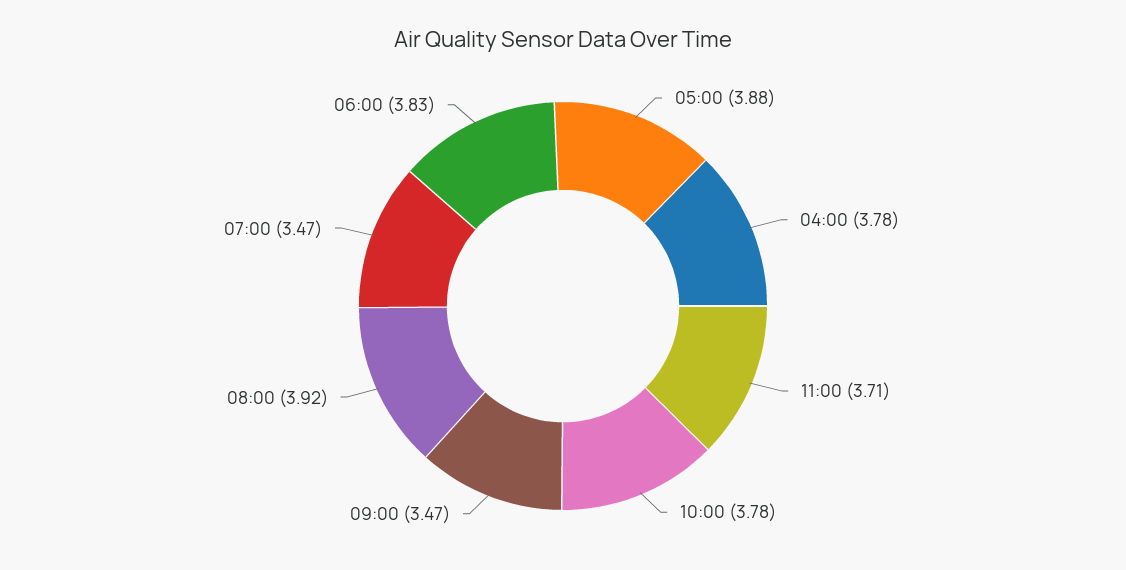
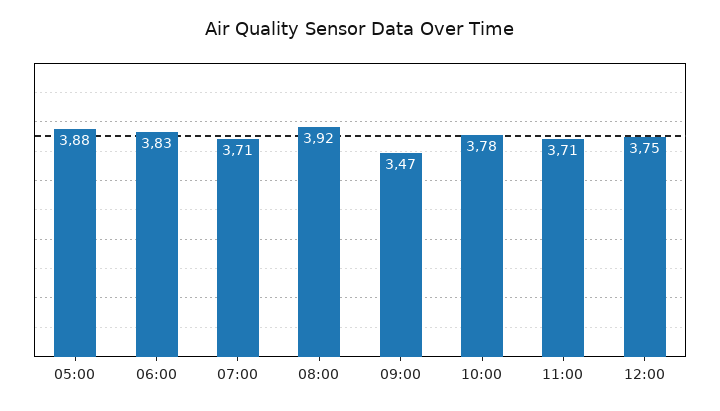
04:00: 3.78 -> none
07:00: 3.47 -> 3.71
12:00: none -> 3.75

